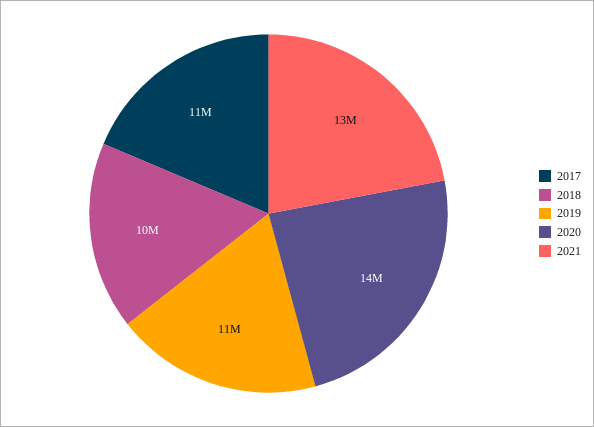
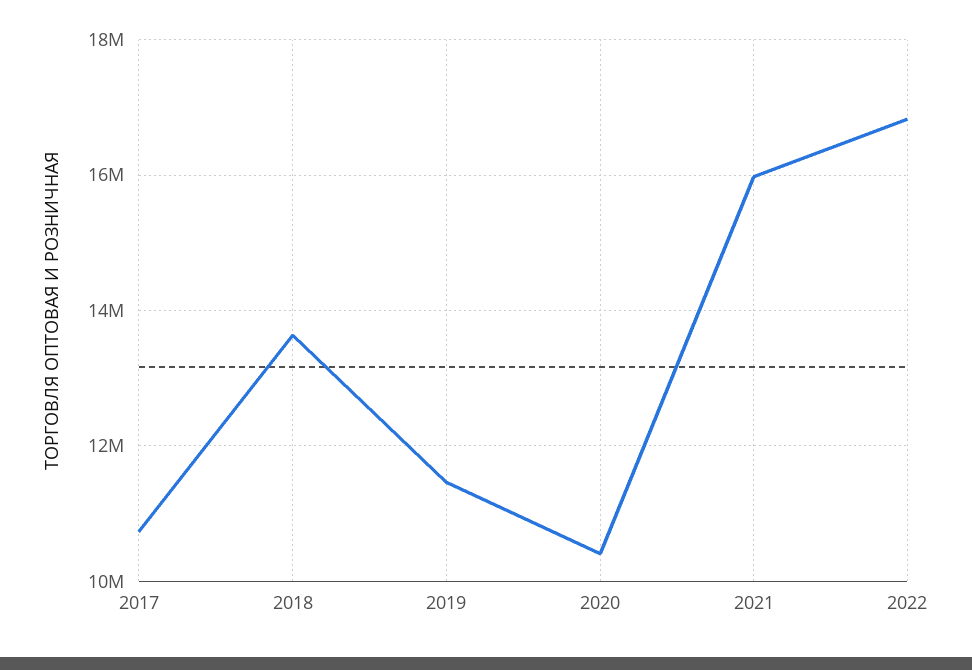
2018: 10000000 -> 13600000
2020: 14000000 -> 10400000
2021: 13000000 -> 16000000
2022: none -> 16800000

